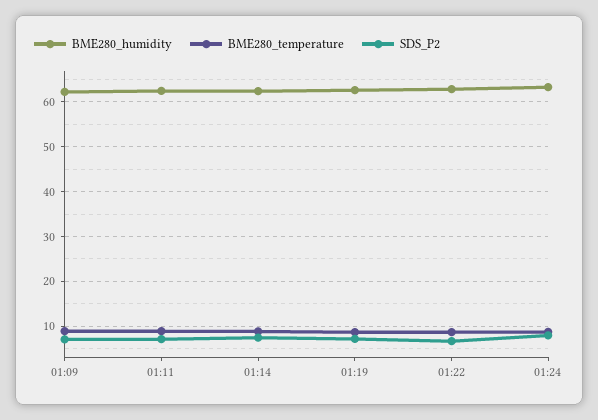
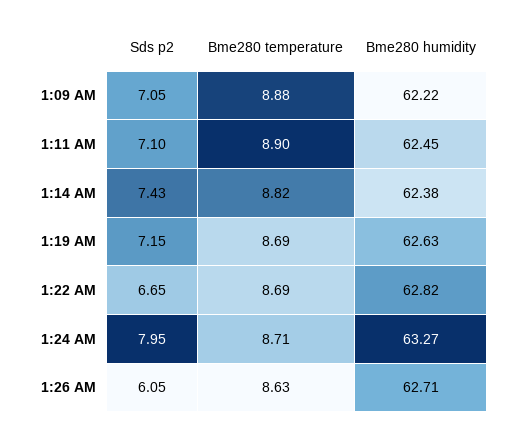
SDS_P2, 1:26 AM: none -> 6.05
BME280_temperature, 1:26 AM: none -> 8.63
BME280_humidity, 1:26 AM: none -> 62.71

